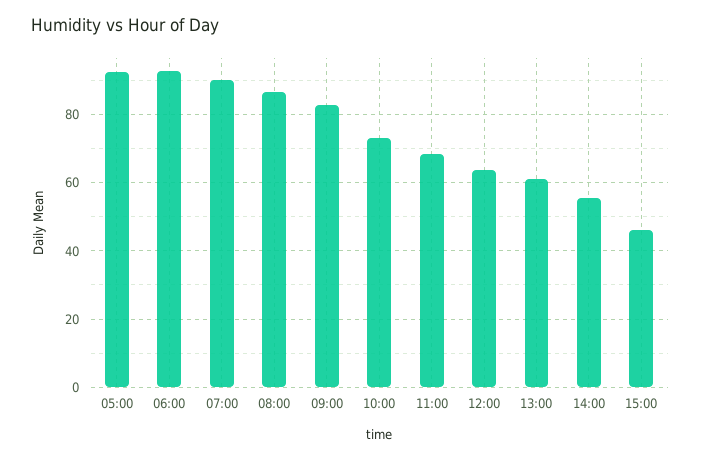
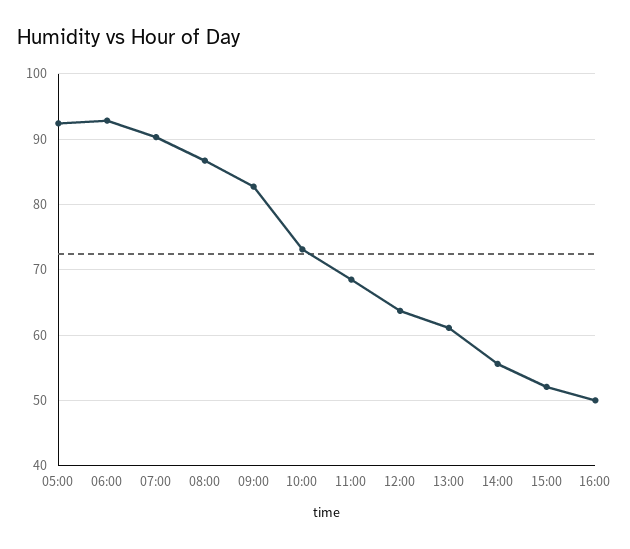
15:00: 46 -> 52
16:00: none -> 50

